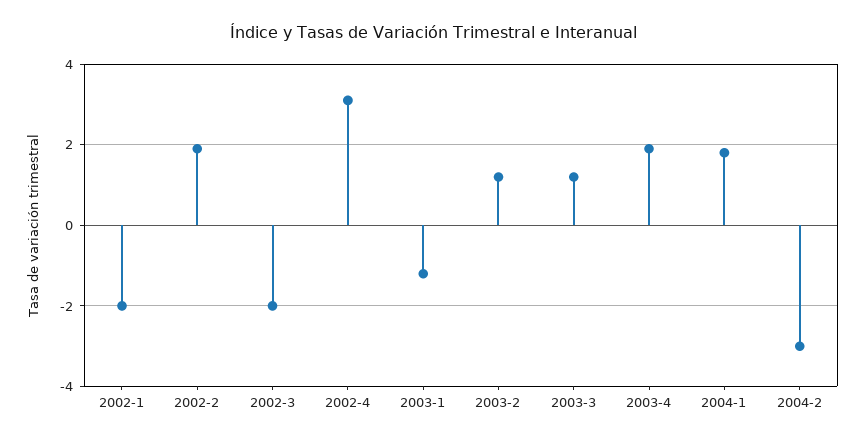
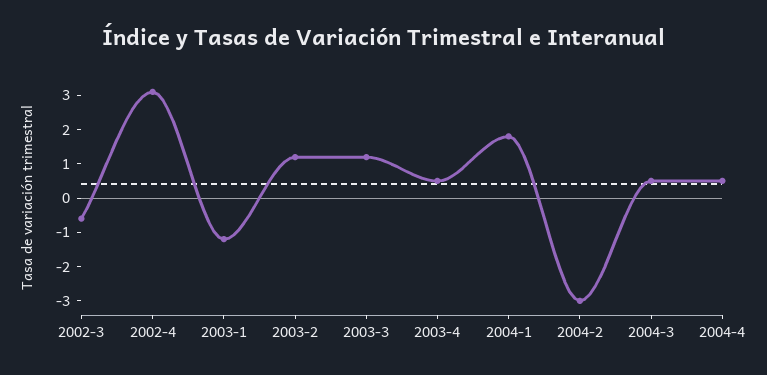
2002-1: -2 -> none
2002-2: 2 -> none
2002-3: -2 -> -0.5
2003-4: 2 -> 0.5
2004-3: none -> 0.5
2004-4: none -> 0.5

